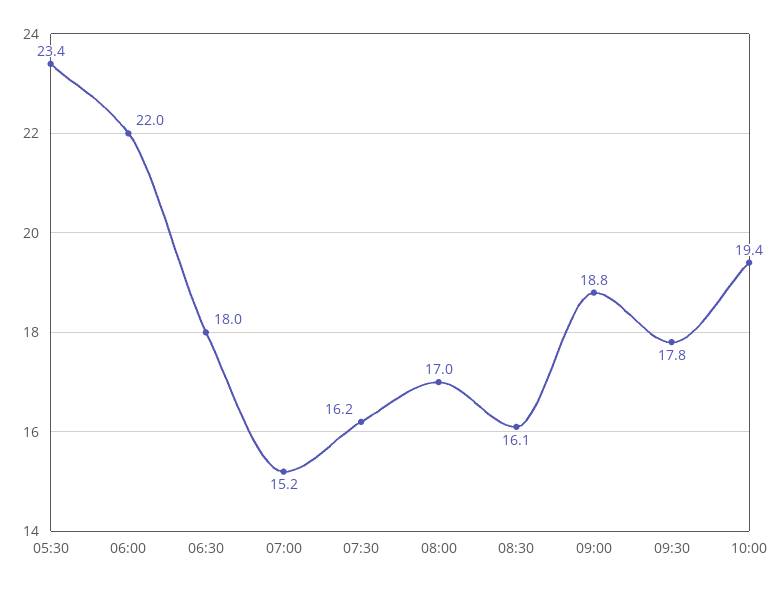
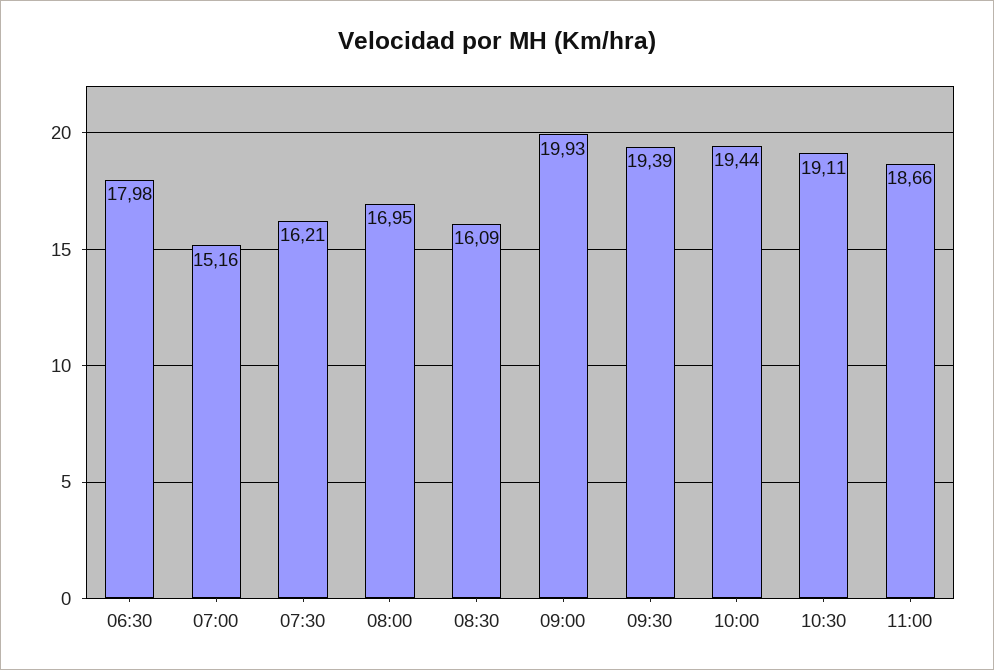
05:30: 23.4 -> none
06:00: 22 -> none
09:00: 18.8 -> 19.93
09:30: 17.8 -> 19.39
10:30: none -> 19.11
11:00: none -> 18.66

